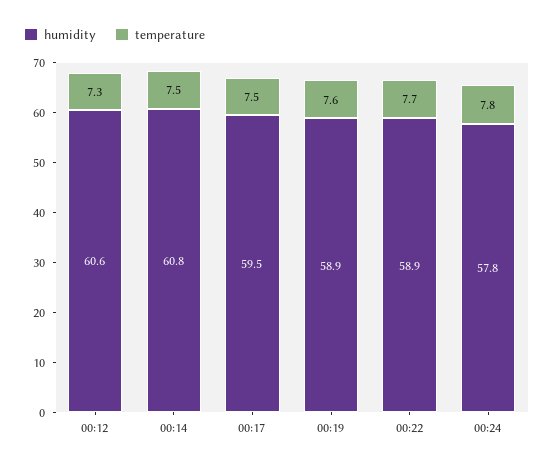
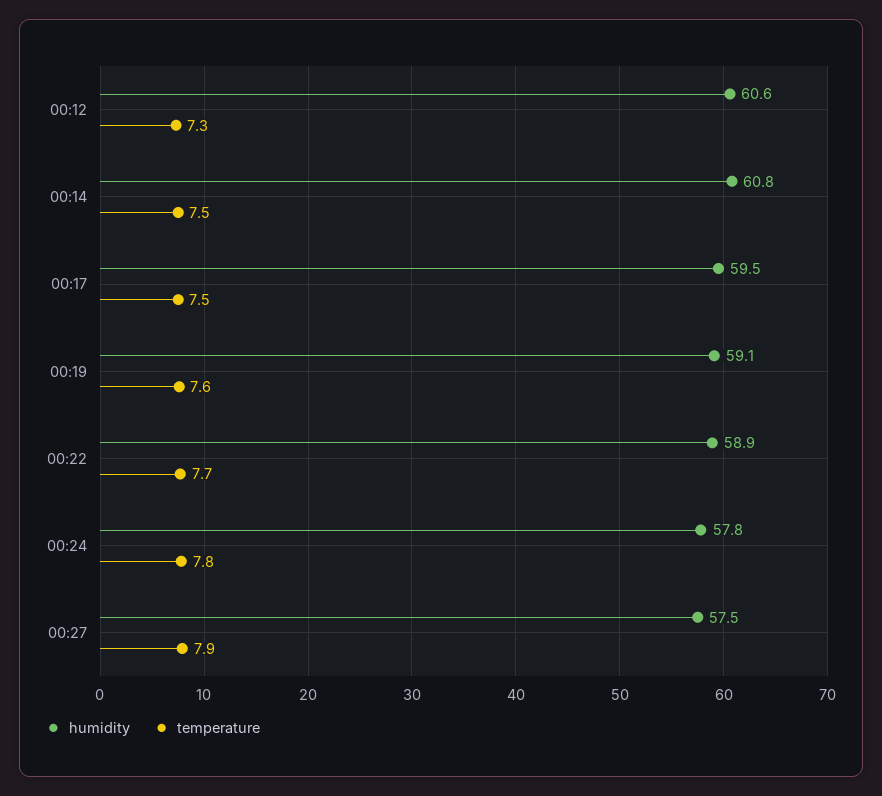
humidity, 00:19: 58.9 -> 59.1
humidity, 00:27: none -> 57.5
temperature, 00:27: none -> 7.9

